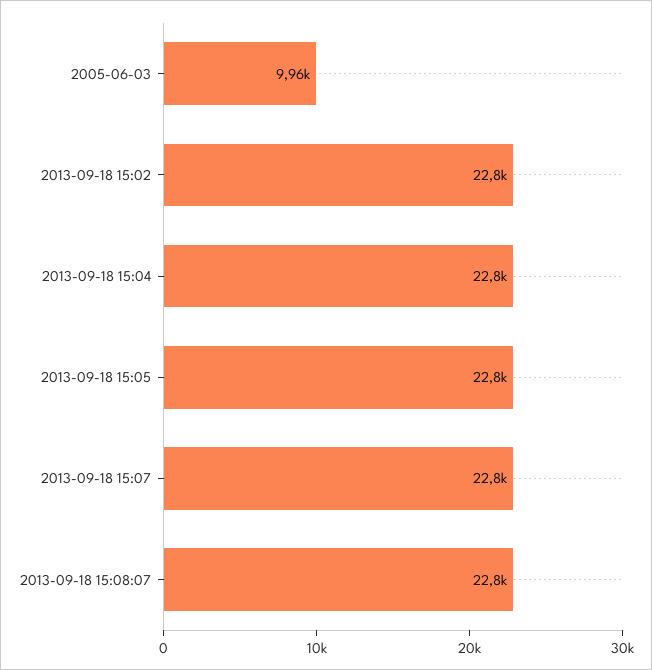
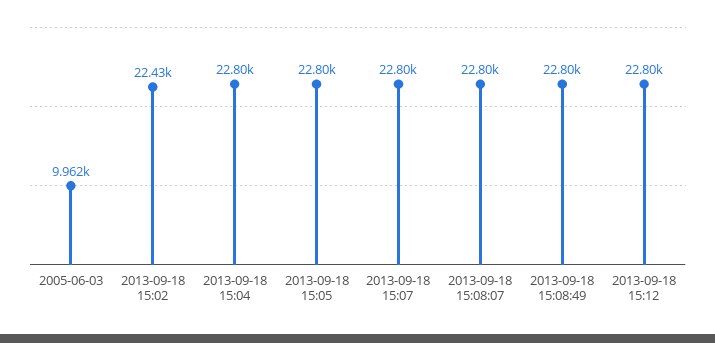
2013-09-18 15:02: 22800 -> 22430
2013-09-18 15:08:49: none -> 22800
2013-09-18 15:12: none -> 22800

